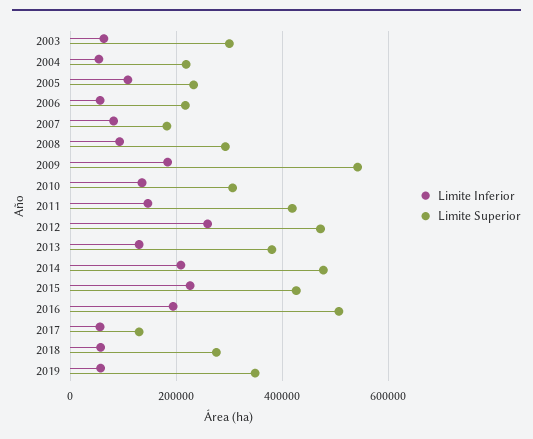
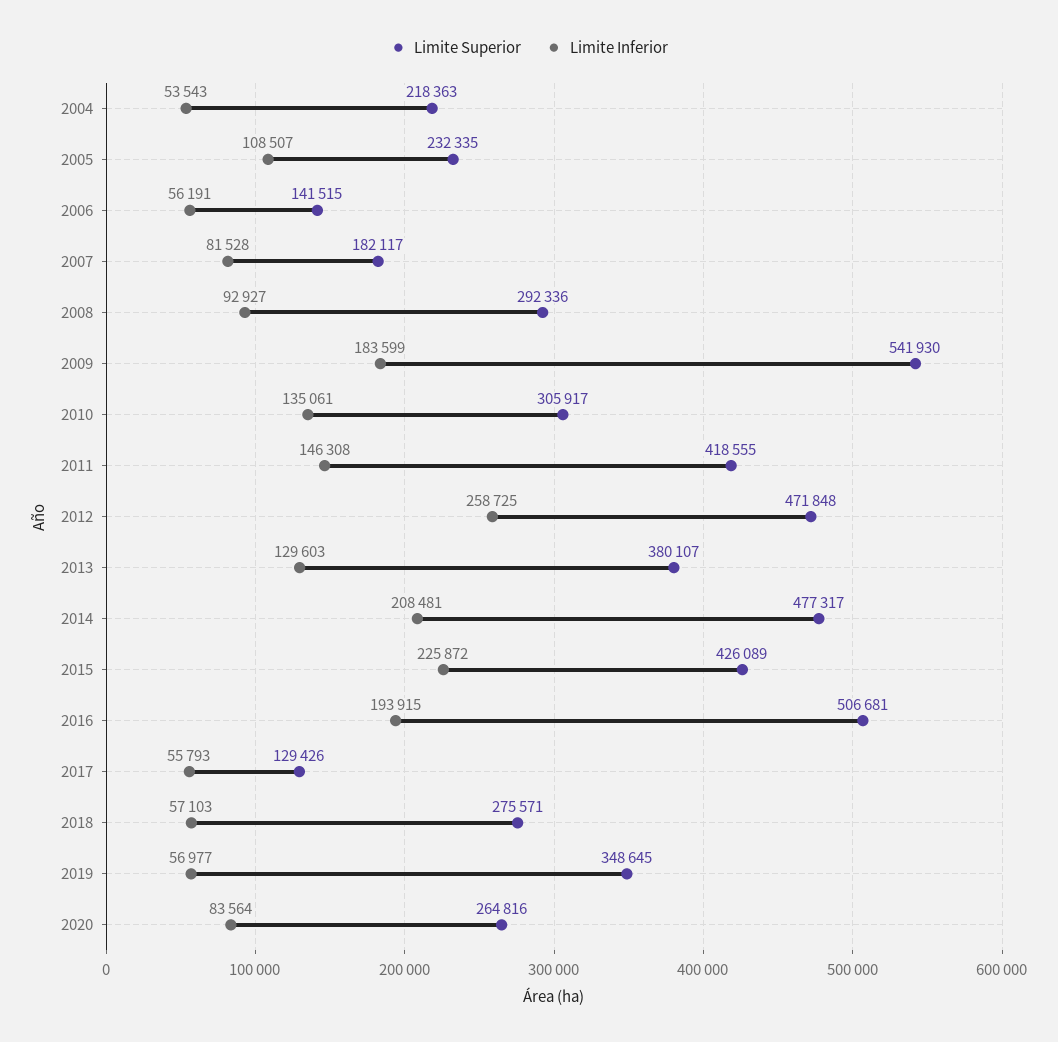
Limite Inferior, 2003: 60000 -> none
Limite Superior, 2003: 300000 -> none
Limite Superior, 2006: 220000 -> 141515
Limite Superior, 2020: none -> 264816
Limite Inferior, 2020: none -> 83564

